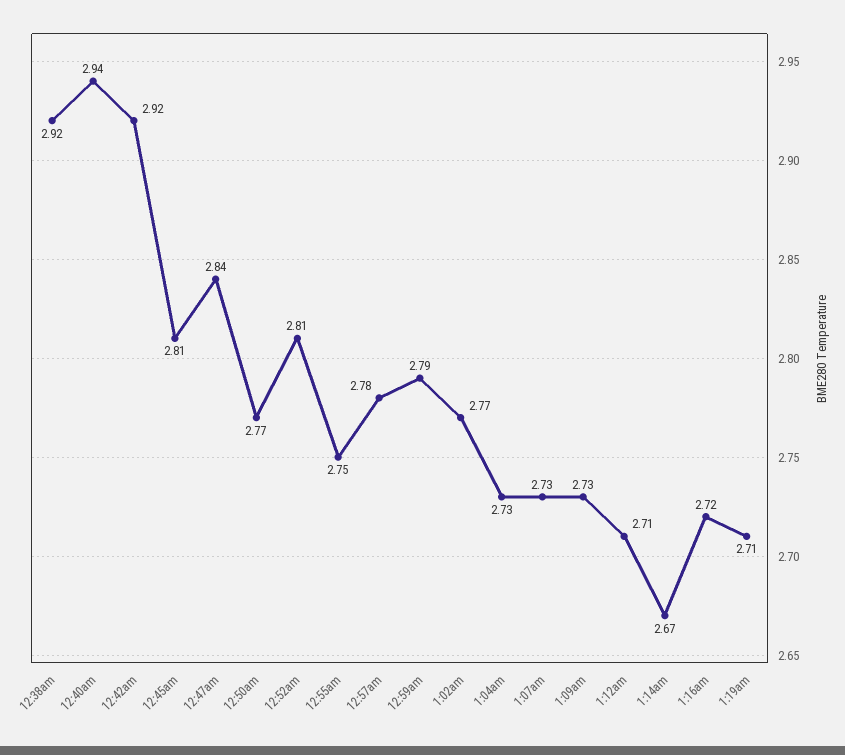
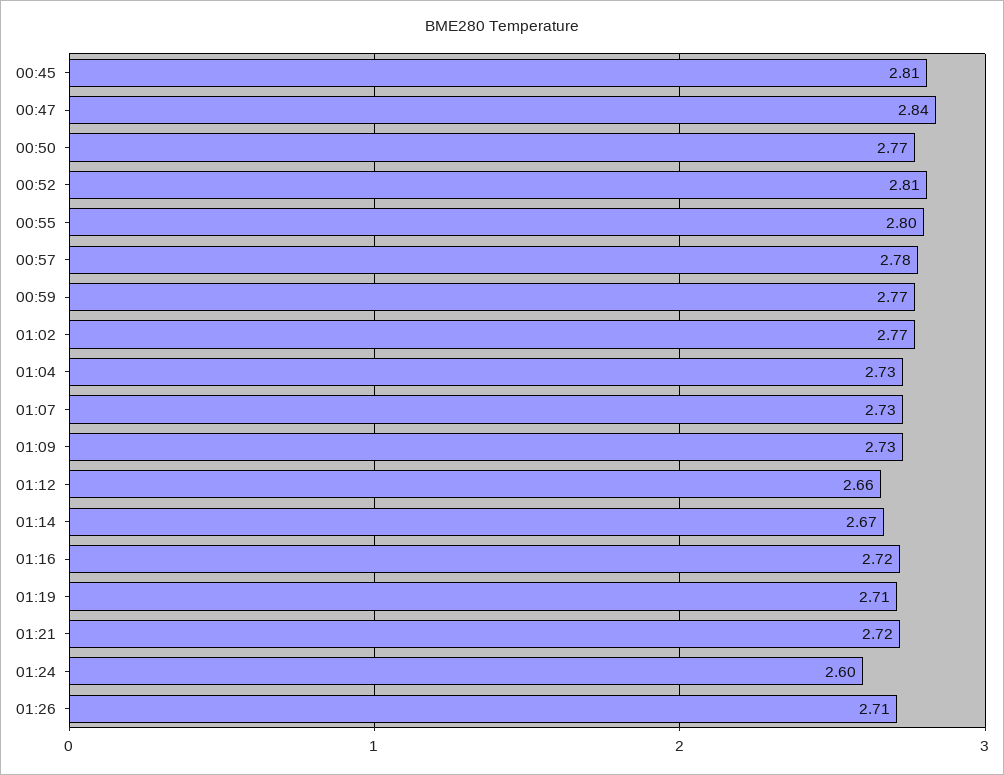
12:38am: 2.92 -> none
12:40am: 2.94 -> none
12:42am: 2.92 -> none
12:55am: 2.75 -> 2.8
12:59am: 2.79 -> 2.77
1:12am: 2.71 -> 2.66
01:21: none -> 2.72
01:24: none -> 2.6
01:26: none -> 2.71

